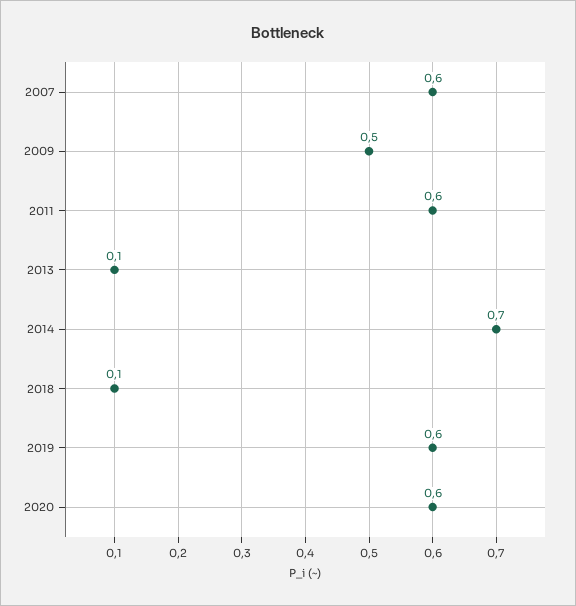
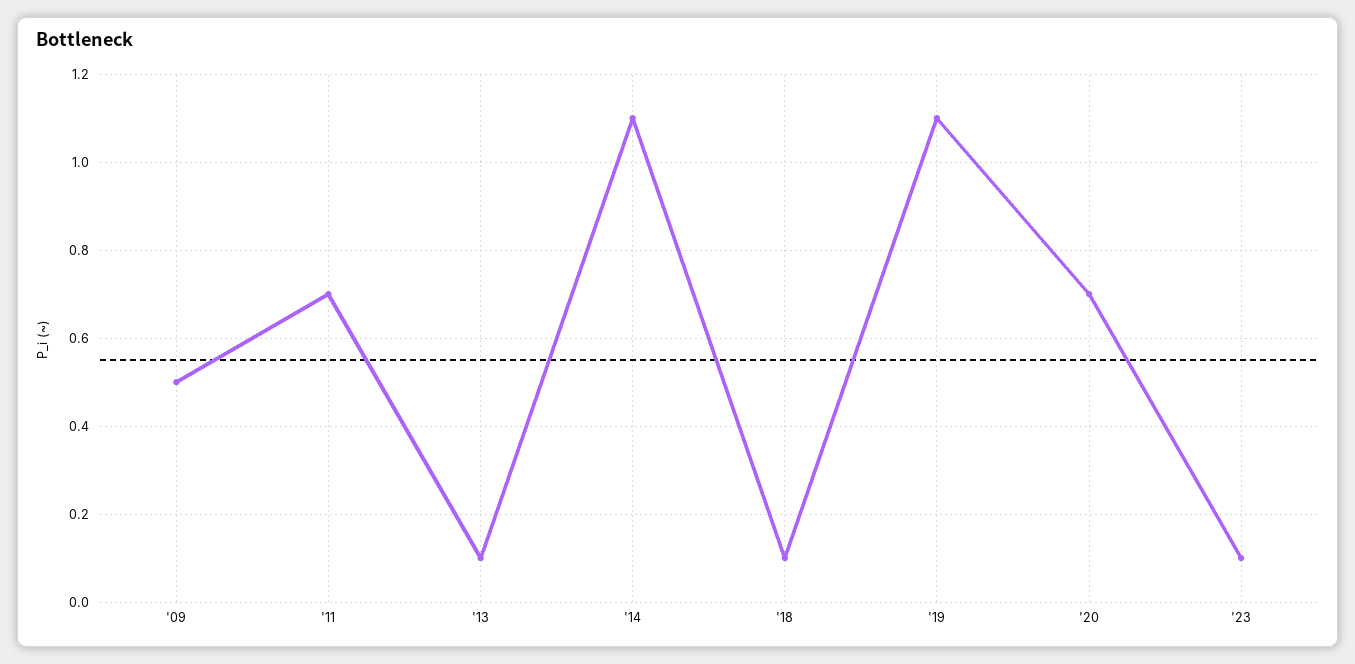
2007: 0.6 -> none
2011: 0.6 -> 0.7
2014: 0.7 -> 1.1
2019: 0.6 -> 1.1
2020: 0.6 -> 0.7
'23: none -> 0.1

